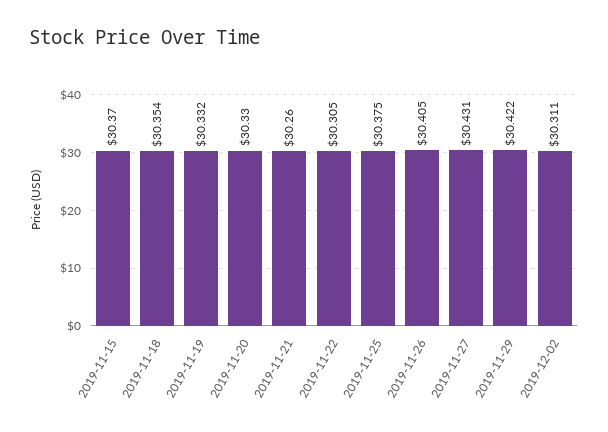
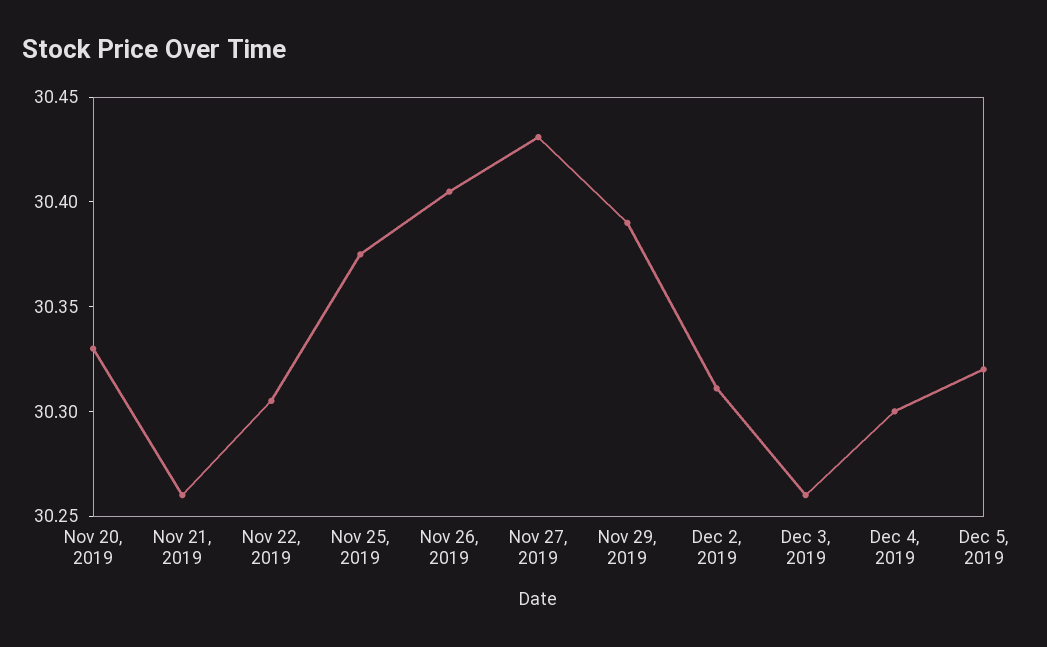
2019-11-15: 30.37 -> none
2019-11-18: 30.354 -> none
2019-11-19: 30.332 -> none
2019-11-29: 30.422 -> 30.39
Dec 3, 2019: none -> 30.26
Dec 4, 2019: none -> 30.3
Dec 5, 2019: none -> 30.32

